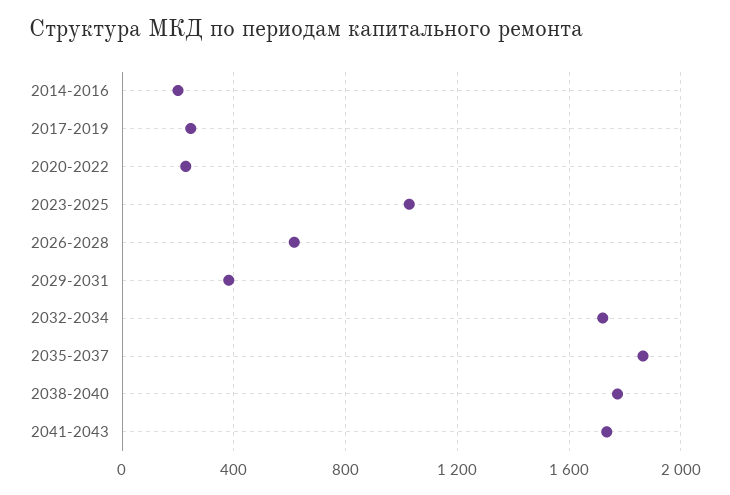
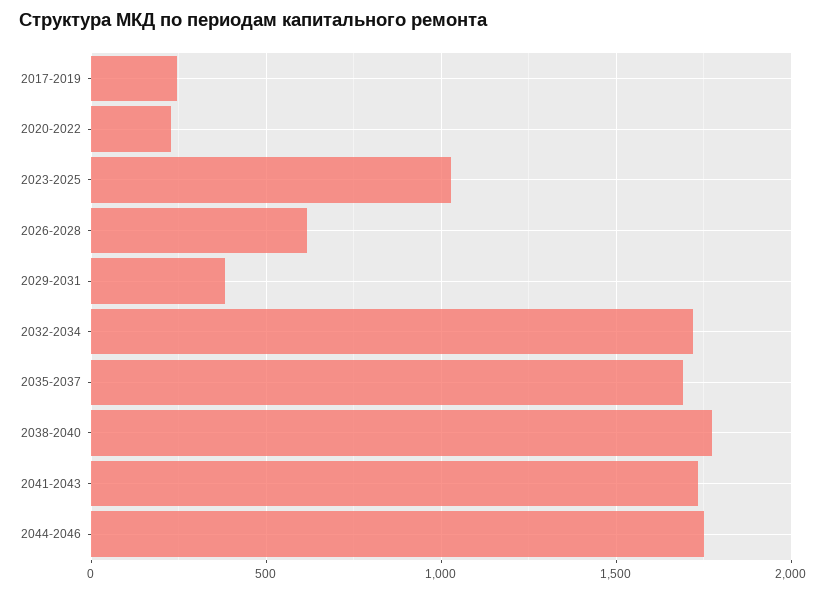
2014-2016: 200 -> none
2035-2037: 1850 -> 1700
2044-2046: none -> 1750

